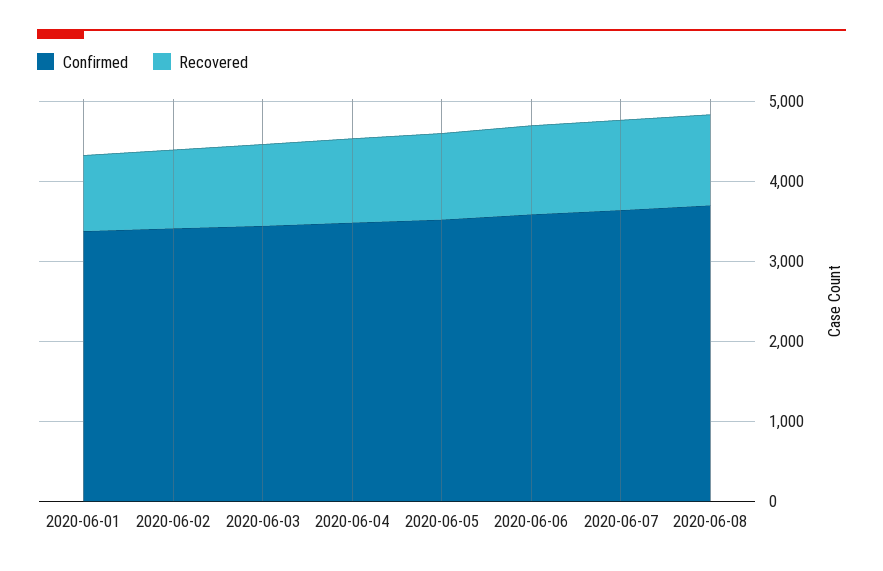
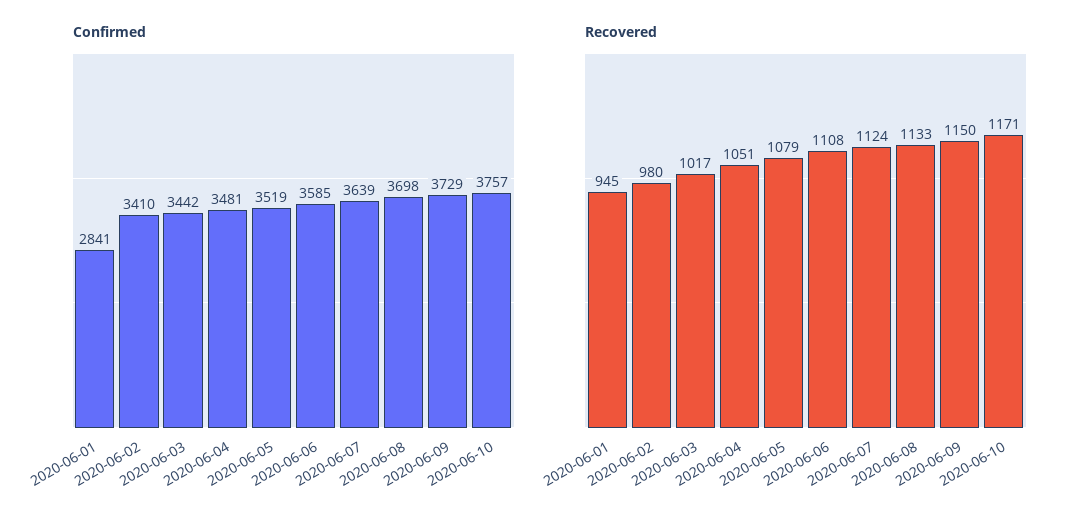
Confirmed, 2020-06-01: 3400 -> 2841
Confirmed, 2020-06-09: none -> 3729
Confirmed, 2020-06-10: none -> 3757
Recovered, 2020-06-09: none -> 1150
Recovered, 2020-06-10: none -> 1171

